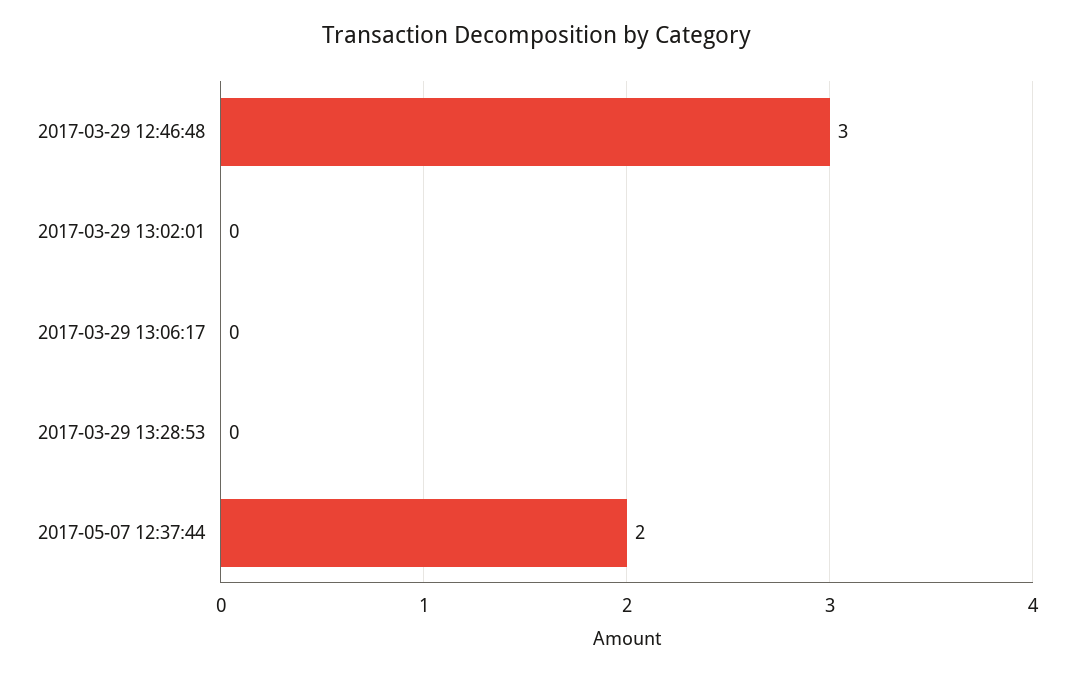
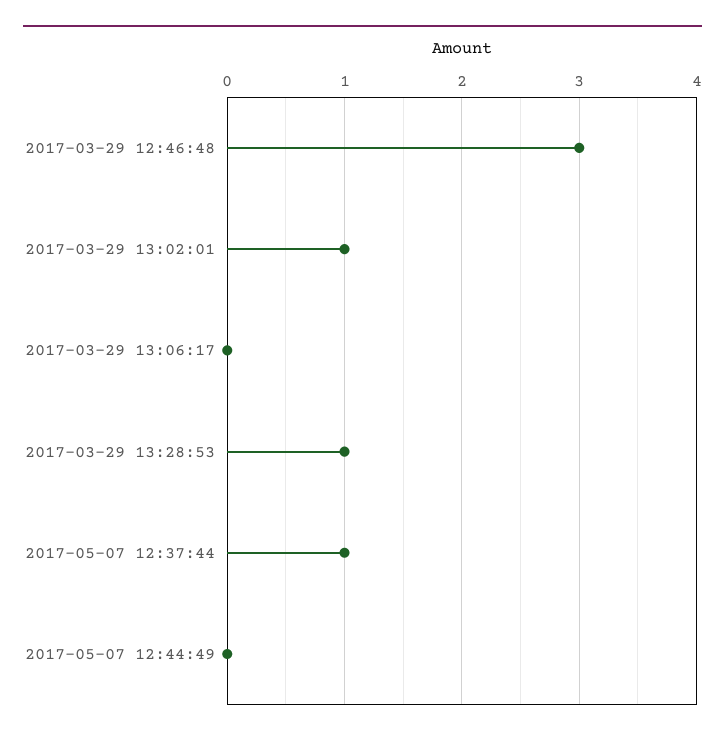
2017-03-29 13:02:01: 0 -> 1
2017-03-29 13:28:53: 0 -> 1
2017-05-07 12:37:44: 2 -> 1
2017-05-07 12:44:49: none -> 0

